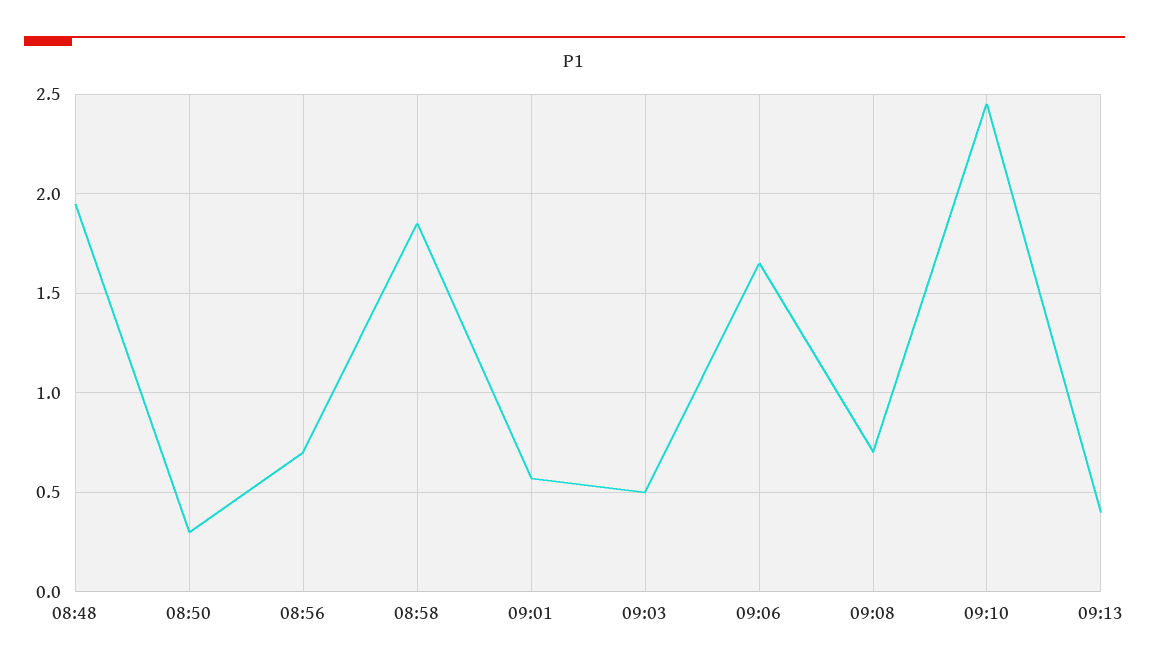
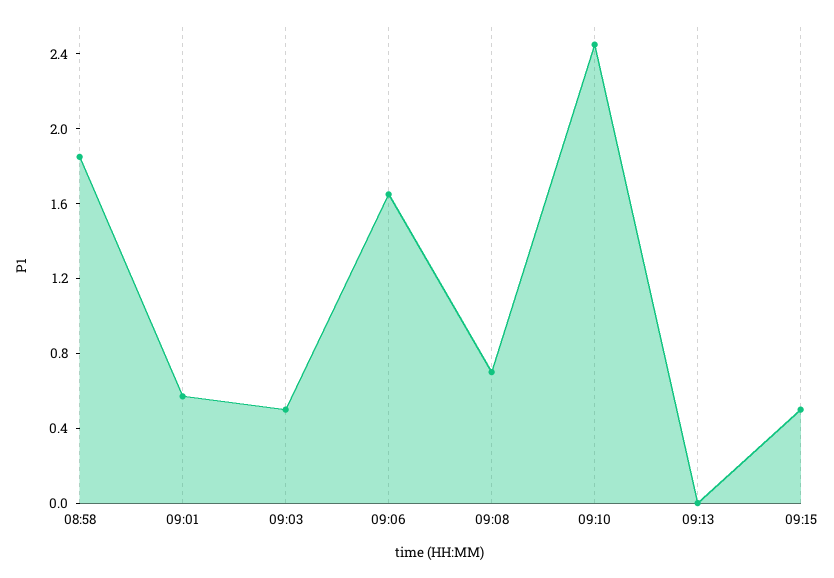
08:48: 1.95 -> none
08:50: 0.3 -> none
08:56: 0.7 -> none
09:13: 0.4 -> 0
09:15: none -> 0.5

